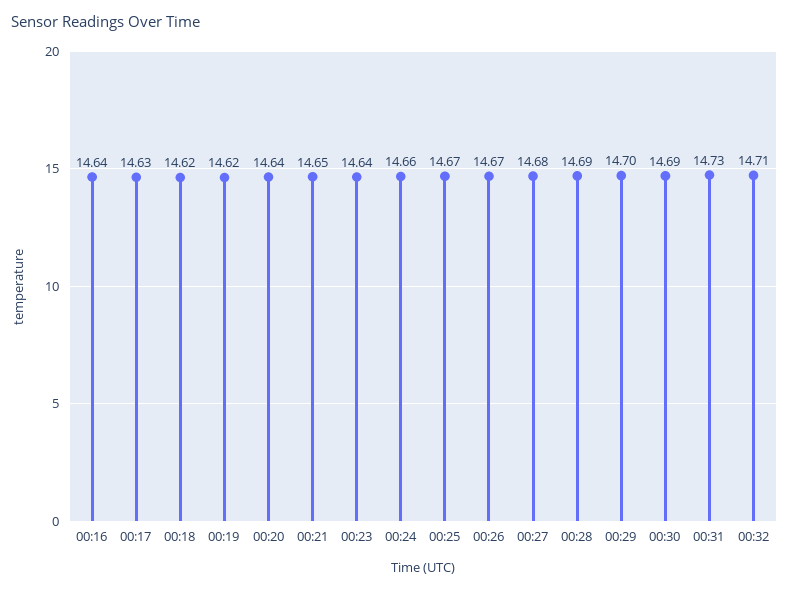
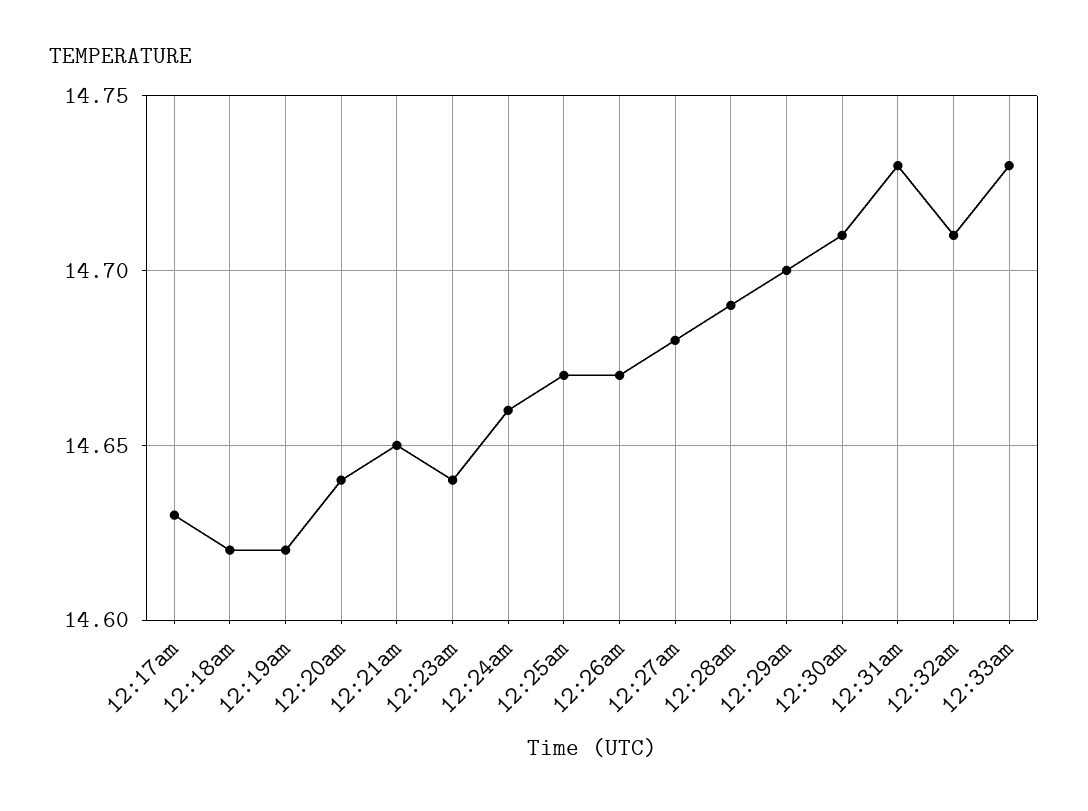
00:16: 14.64 -> none
00:30: 14.69 -> 14.71
12:33am: none -> 14.73

